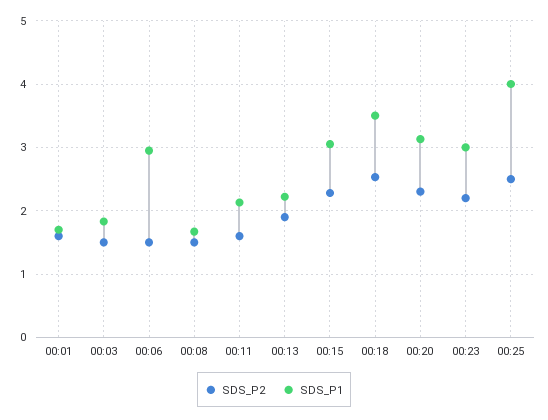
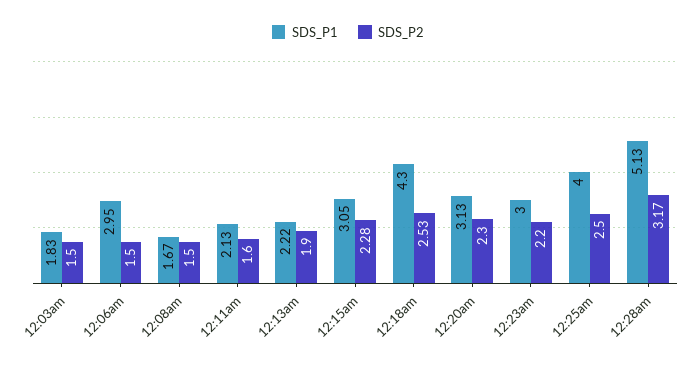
SDS_P2, 00:01: 1.6 -> none
SDS_P1, 00:01: 1.7 -> none
SDS_P1, 00:18: 3.5 -> 4.3
SDS_P1, 12:28am: none -> 5.13
SDS_P2, 12:28am: none -> 3.17

